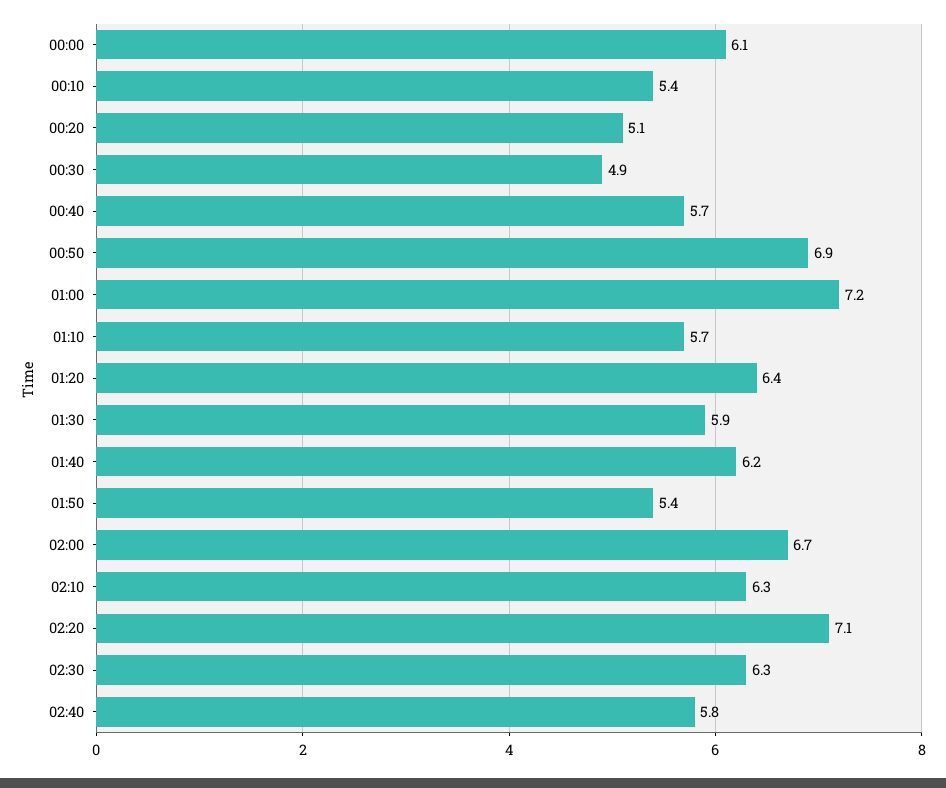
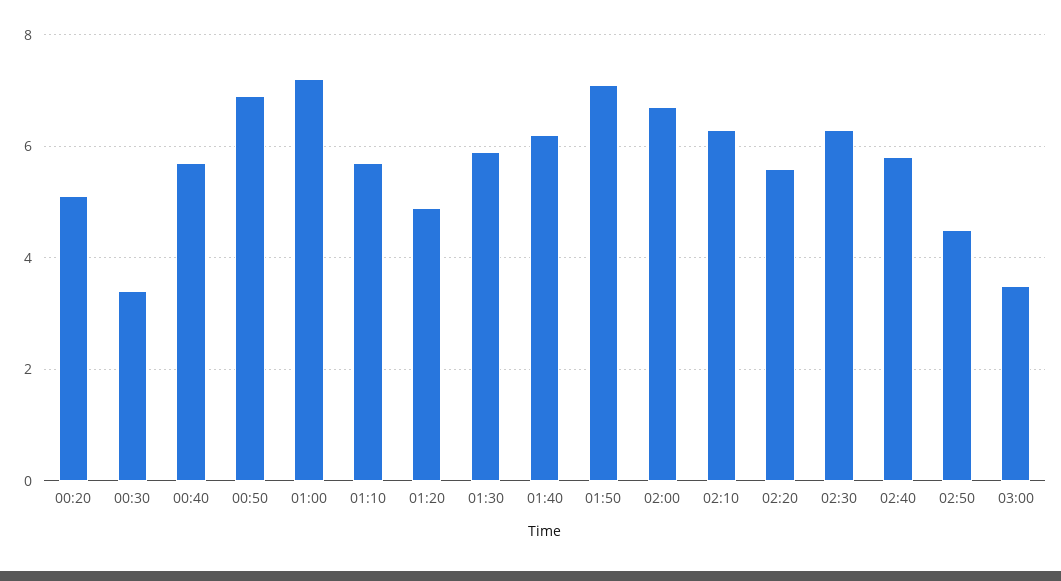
00:00: 6.1 -> none
00:10: 5.4 -> none
00:30: 4.9 -> 3.5
01:20: 6.4 -> 5
01:50: 5.4 -> 7
02:20: 7.1 -> 5.5
02:50: none -> 4.5
03:00: none -> 3.5

